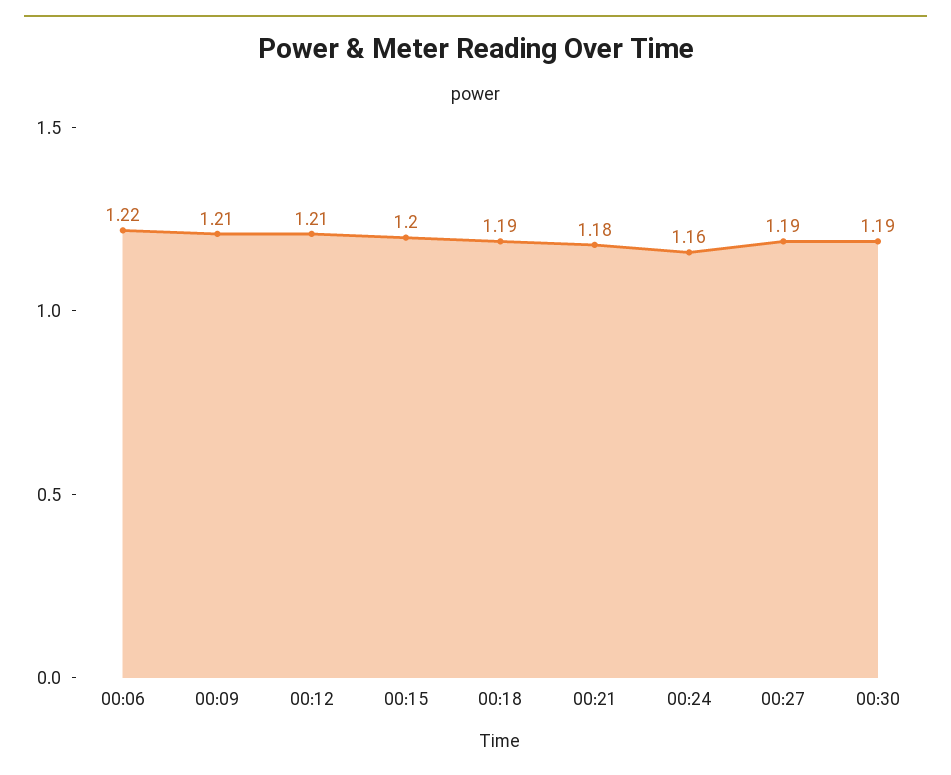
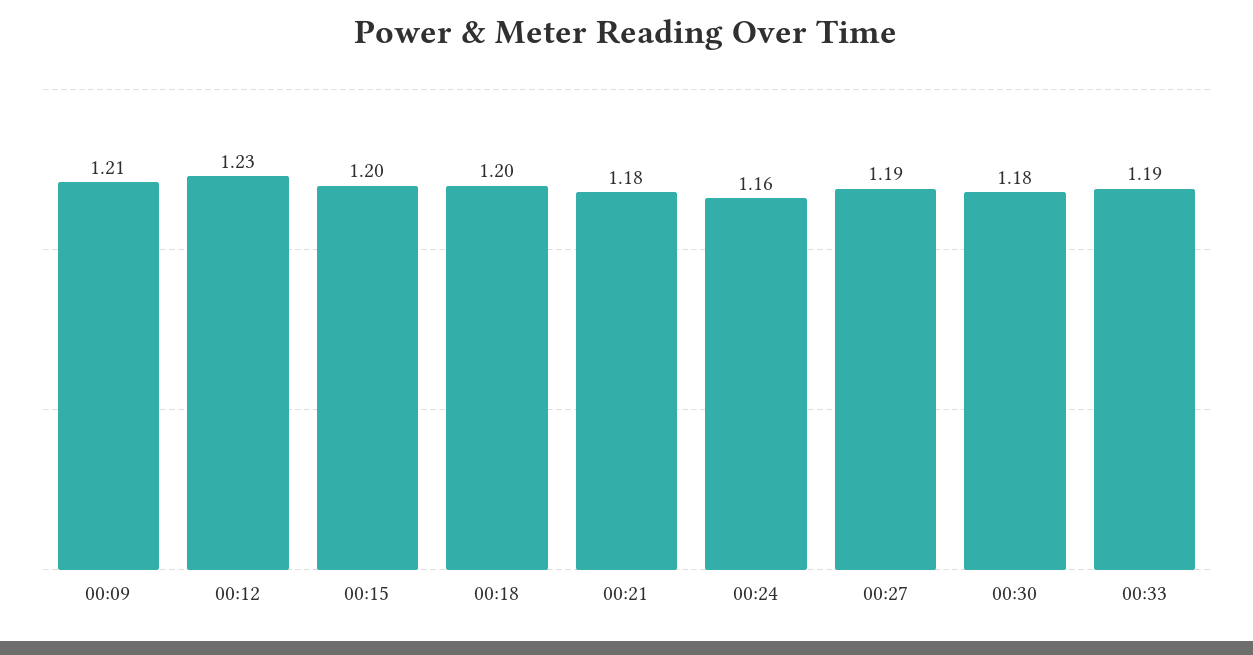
00:06: 1.22 -> none
00:12: 1.21 -> 1.23
00:18: 1.19 -> 1.2
00:30: 1.19 -> 1.18
00:33: none -> 1.19

